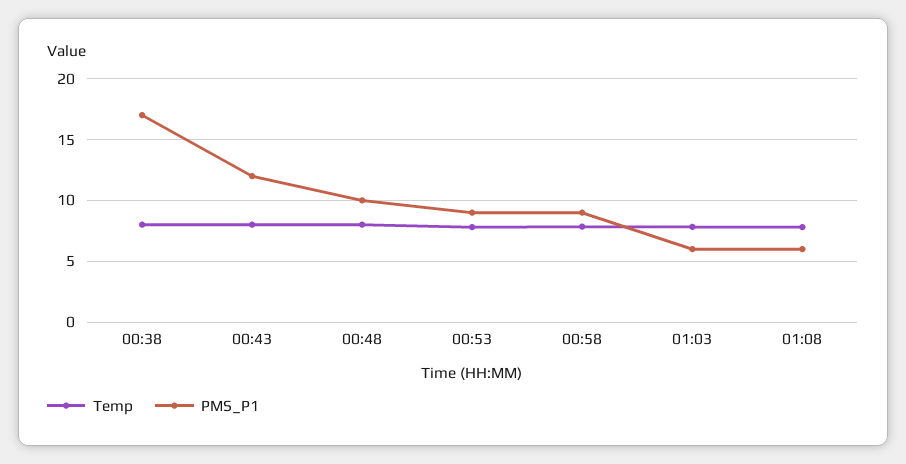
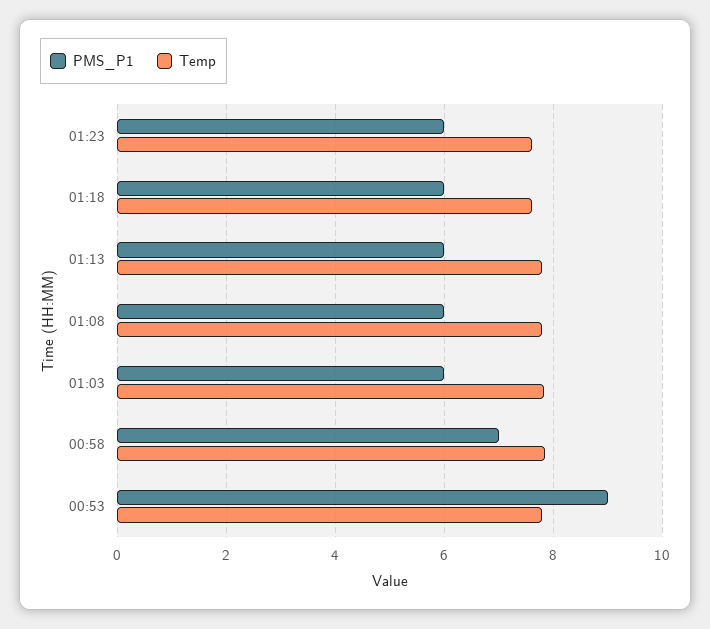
Temp, 00:38: 8 -> none
PMS_P1, 00:38: 17 -> none
Temp, 00:43: 8 -> none
PMS_P1, 00:43: 12 -> none
Temp, 00:48: 8 -> none
PMS_P1, 00:48: 10 -> none
PMS_P1, 00:58: 9 -> 7
PMS_P1, 01:23: none -> 6
Temp, 01:23: none -> 7.6
PMS_P1, 01:18: none -> 6
Temp, 01:18: none -> 7.6
PMS_P1, 01:13: none -> 6
Temp, 01:13: none -> 7.8

